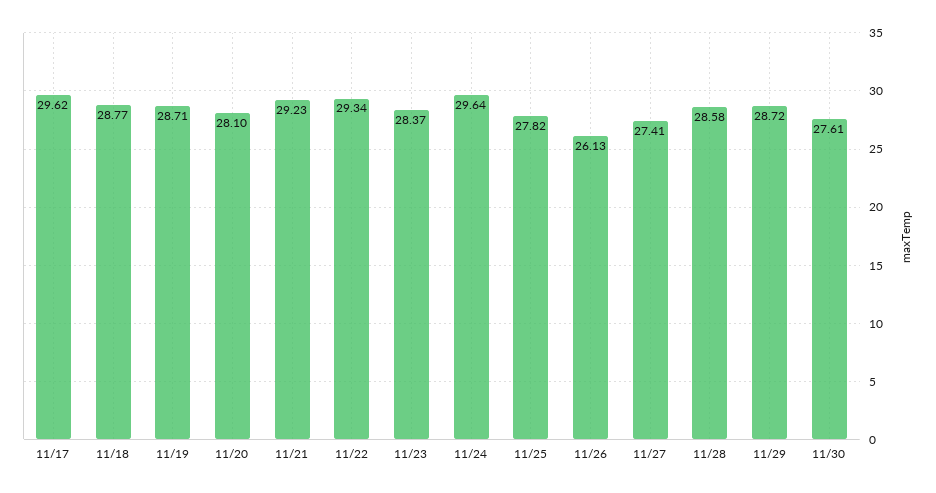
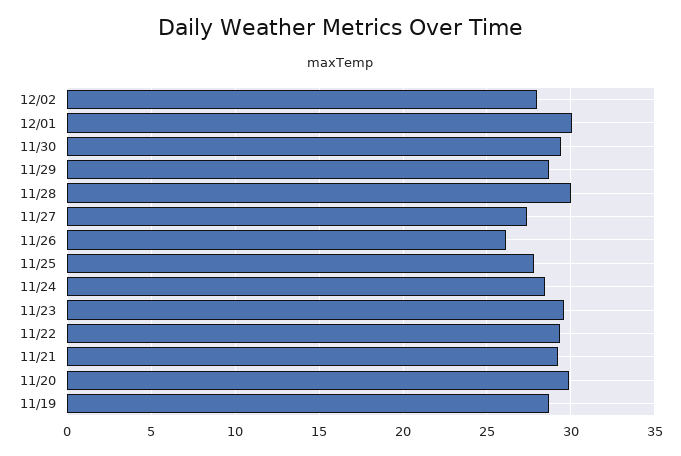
11/17: 29.62 -> none
11/18: 28.77 -> none
11/20: 28.1 -> 30
11/23: 28.37 -> 29.5
11/24: 29.64 -> 28.5
11/28: 28.58 -> 30
11/30: 27.61 -> 29.5
12/02: none -> 28
12/01: none -> 30

